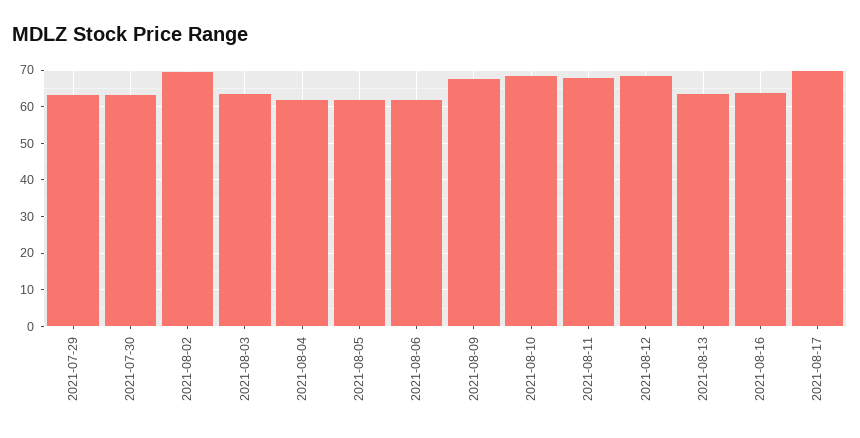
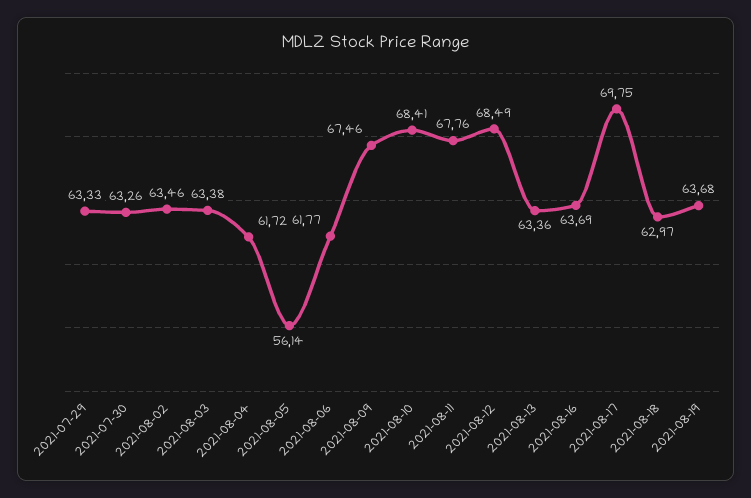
2021-08-02: 70 -> 63.46
2021-08-05: 62 -> 56.14
2021-08-18: none -> 62.97
2021-08-19: none -> 63.68

